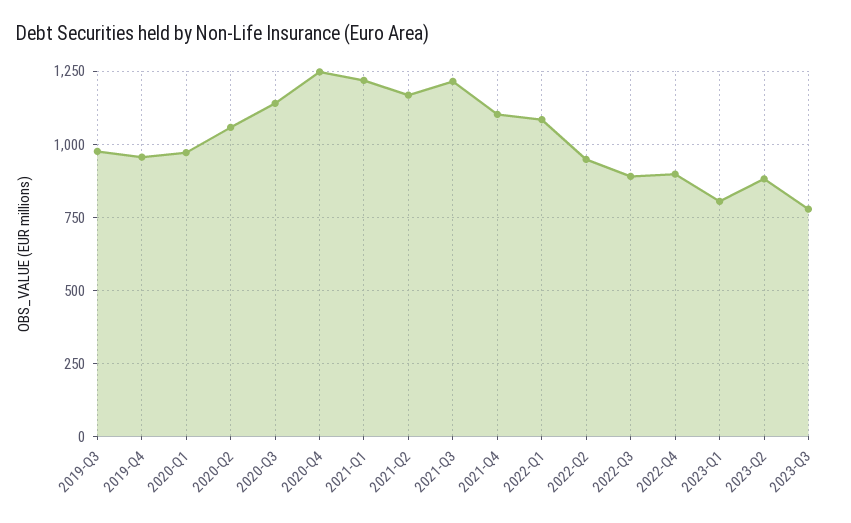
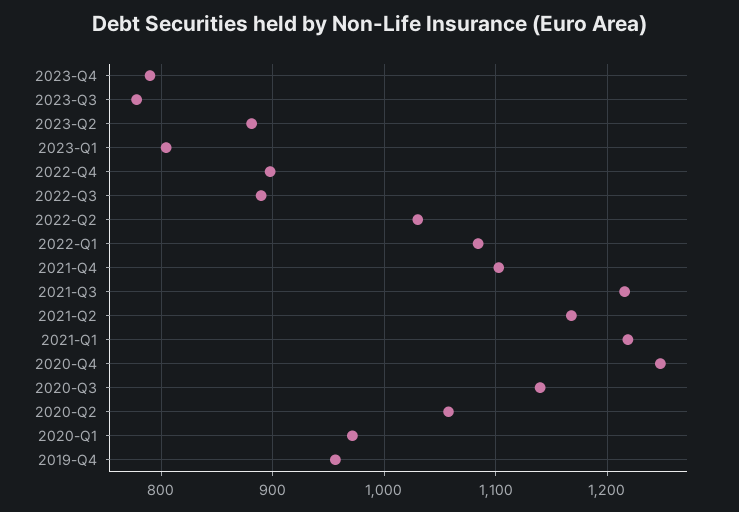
2019-Q3: 975 -> none
2022-Q2: 950 -> 1030
2023-Q4: none -> 790

